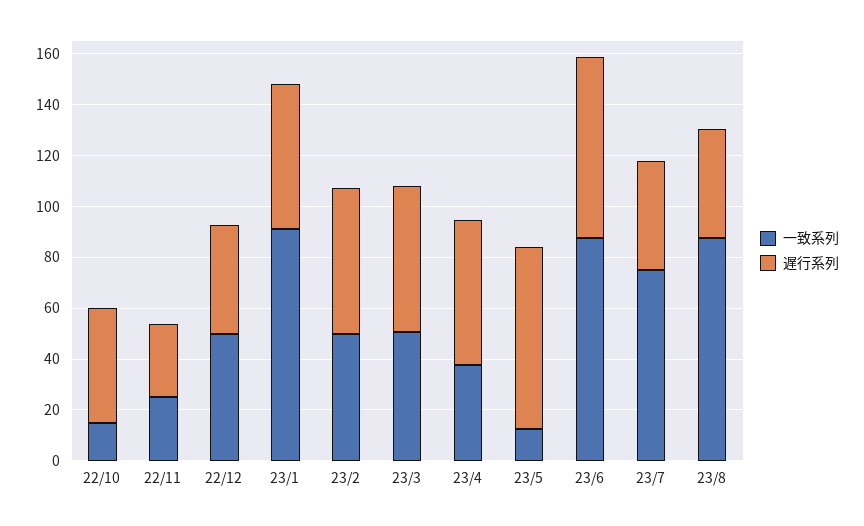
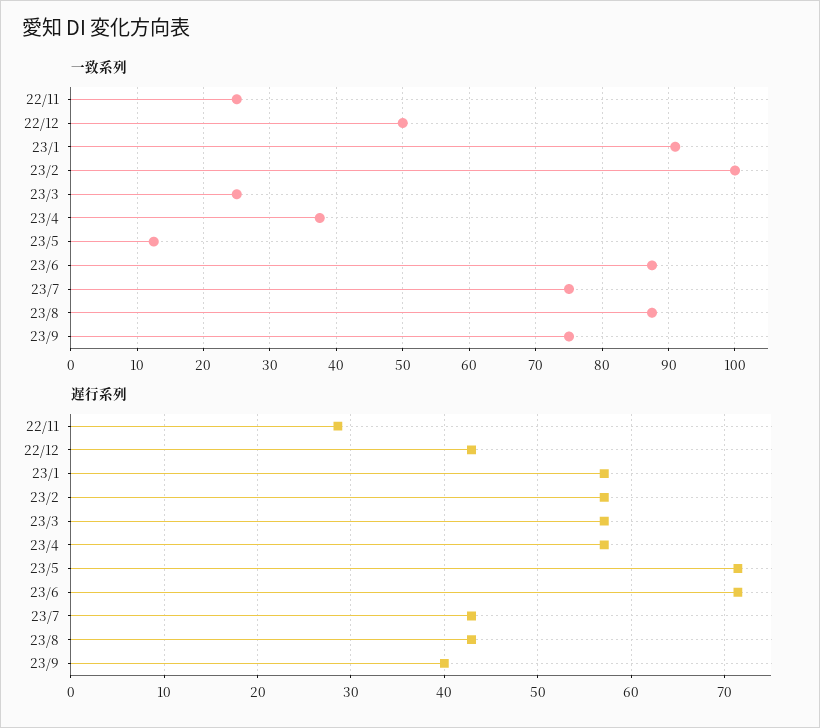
一致系列, 22/10: 15 -> none
遅行系列, 22/10: 45 -> none
一致系列, 23/2: 50 -> 100
一致系列, 23/3: 50 -> 25
一致系列, 23/9: none -> 75
遅行系列, 23/9: none -> 40

